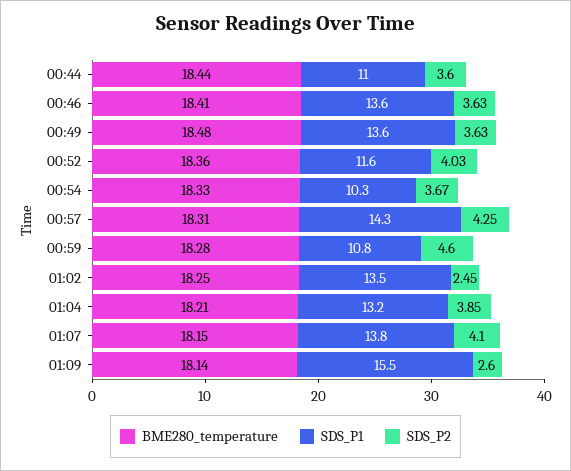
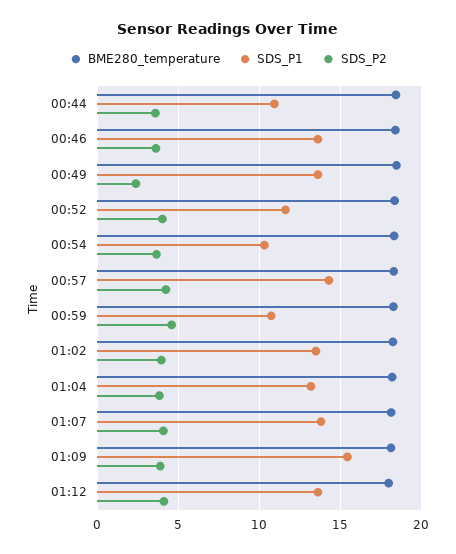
SDS_P2, 00:49: 3.63 -> 2.5
SDS_P2, 01:02: 2.45 -> 4
SDS_P2, 01:09: 2.6 -> 4
BME280_temperature, 01:12: none -> 18
SDS_P1, 01:12: none -> 13.5
SDS_P2, 01:12: none -> 4

